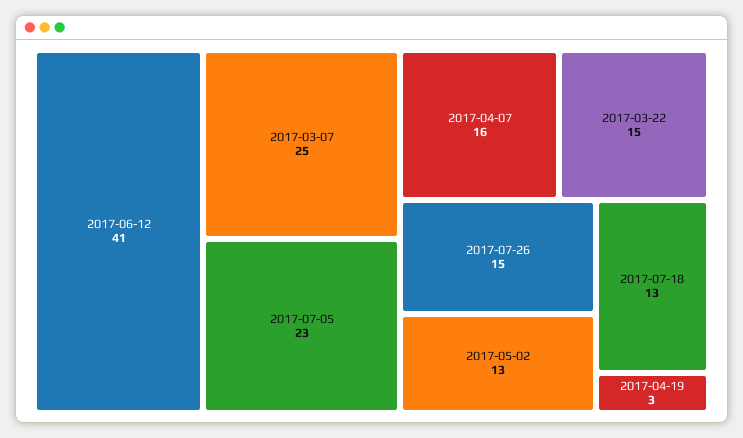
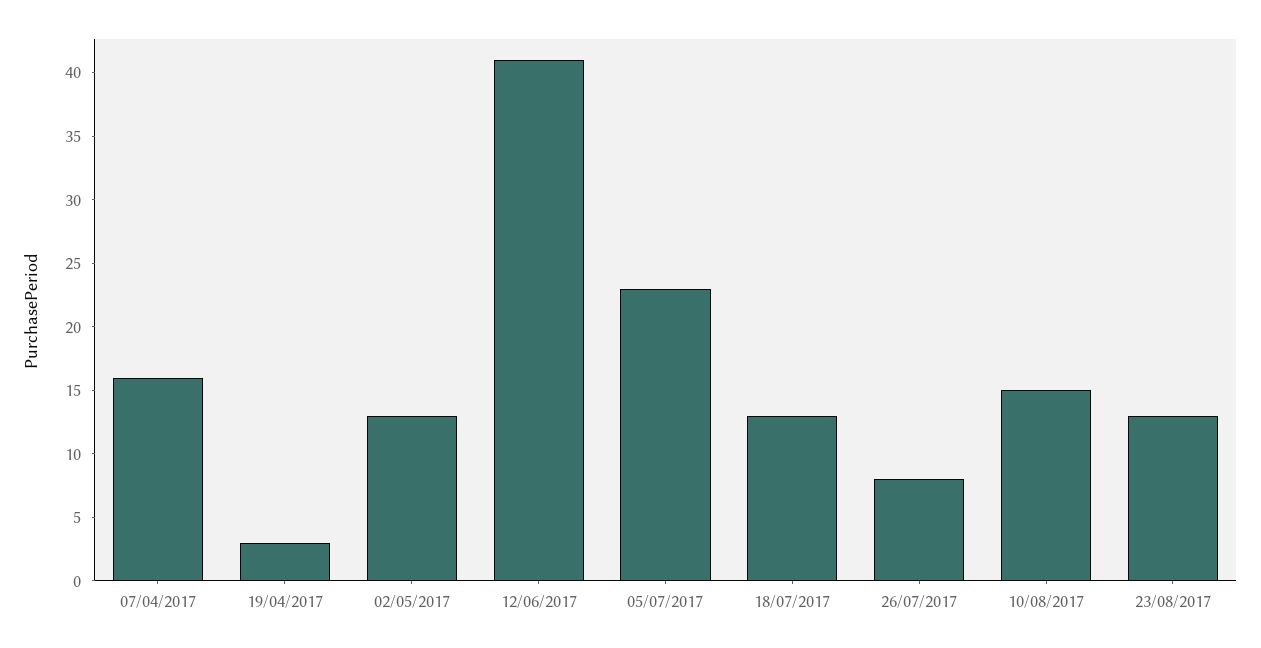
2017-03-07: 25 -> none
2017-03-22: 15 -> none
2017-07-26: 15 -> 8
10/08/2017: none -> 15
23/08/2017: none -> 13

